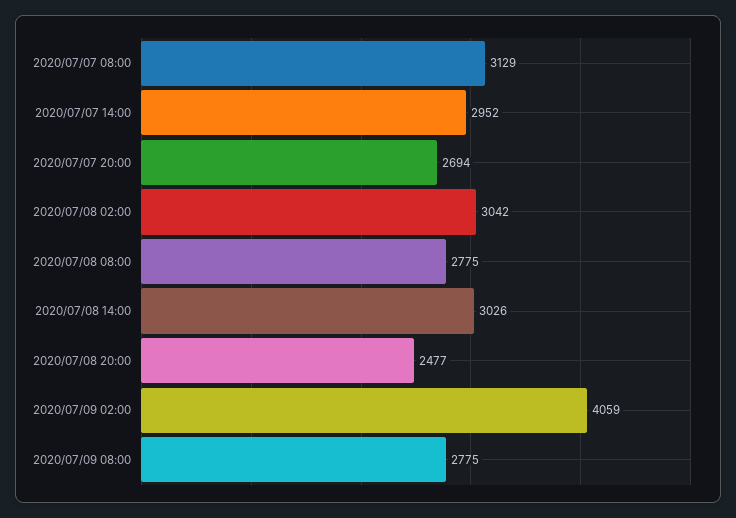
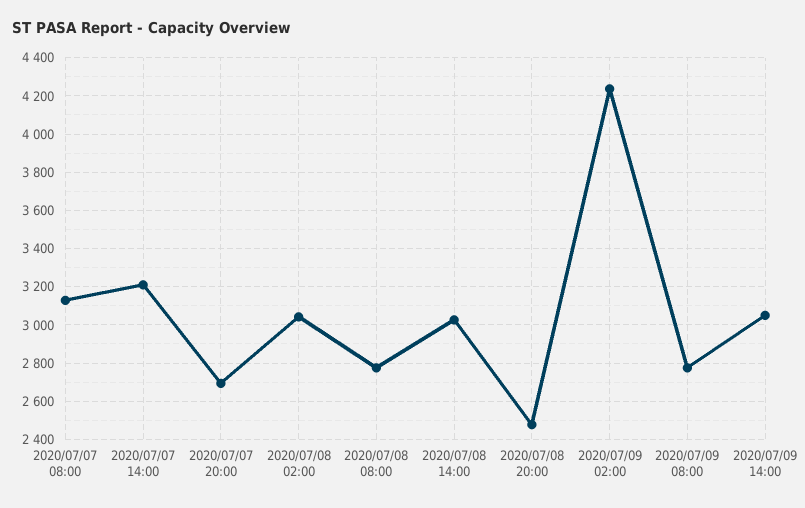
2020/07/07 14:00: 2952 -> 3200
2020/07/09 02:00: 4059 -> 4250
2020/07/09 14:00: none -> 3050

